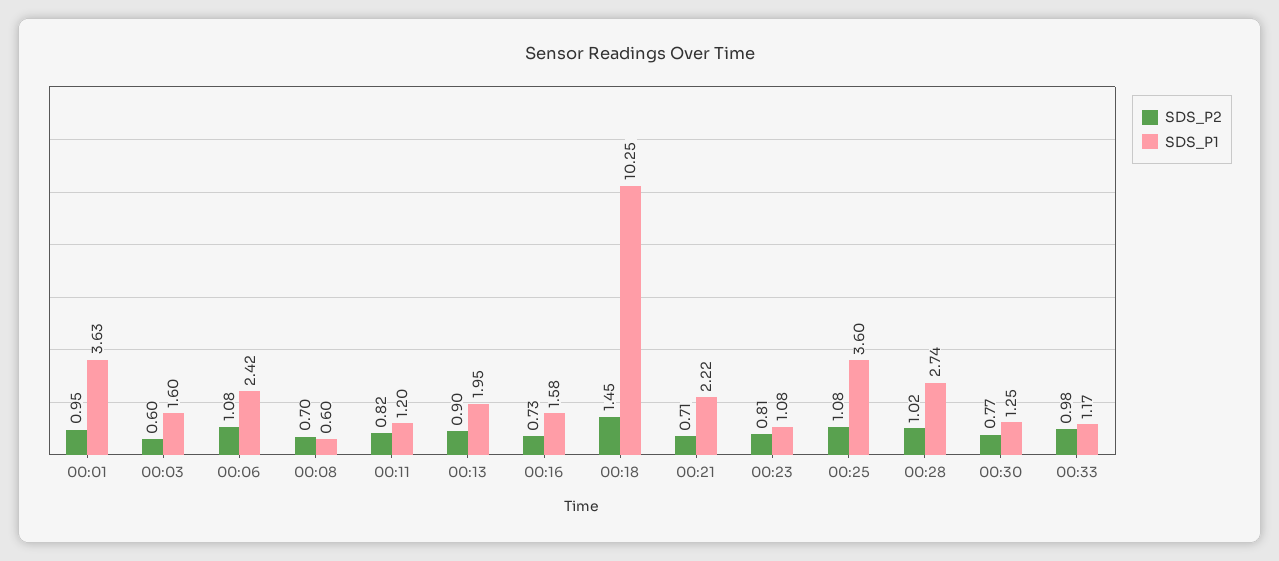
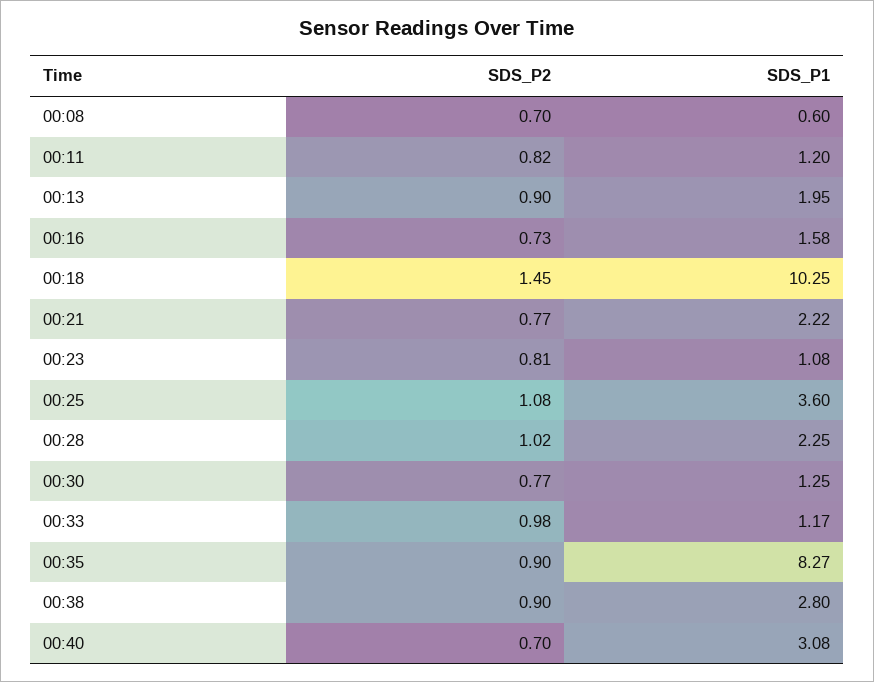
SDS_P2, 00:01: 0.95 -> none
SDS_P1, 00:01: 3.63 -> none
SDS_P2, 00:03: 0.6 -> none
SDS_P1, 00:03: 1.6 -> none
SDS_P2, 00:06: 1.08 -> none
SDS_P1, 00:06: 2.42 -> none
SDS_P2, 00:21: 0.71 -> 0.77
SDS_P1, 00:28: 2.74 -> 2.25
SDS_P2, 00:35: none -> 0.9
SDS_P1, 00:35: none -> 8.27
SDS_P2, 00:38: none -> 0.9
SDS_P1, 00:38: none -> 2.8
SDS_P2, 00:40: none -> 0.7
SDS_P1, 00:40: none -> 3.08

